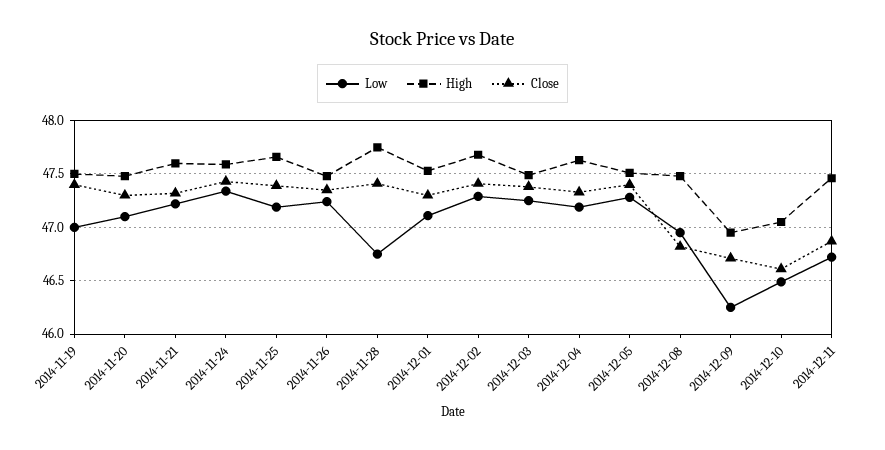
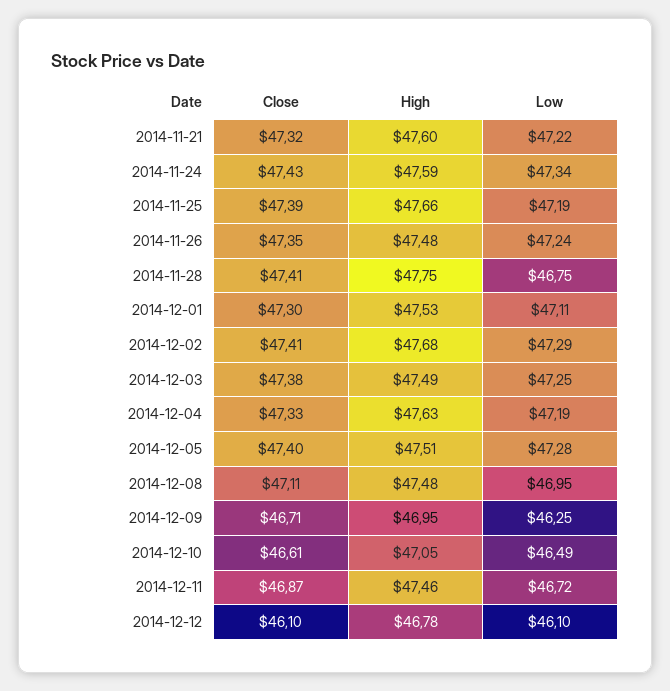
Low, 2014-11-19: 47 -> none
High, 2014-11-19: 47.5 -> none
Close, 2014-11-19: 47.4 -> none
Low, 2014-11-20: 47.1 -> none
High, 2014-11-20: 47.5 -> none
Close, 2014-11-20: 47.3 -> none
Close, 2014-12-08: 46.8 -> 47.11
Close, 2014-12-12: none -> 46.1
High, 2014-12-12: none -> 46.78
Low, 2014-12-12: none -> 46.1

